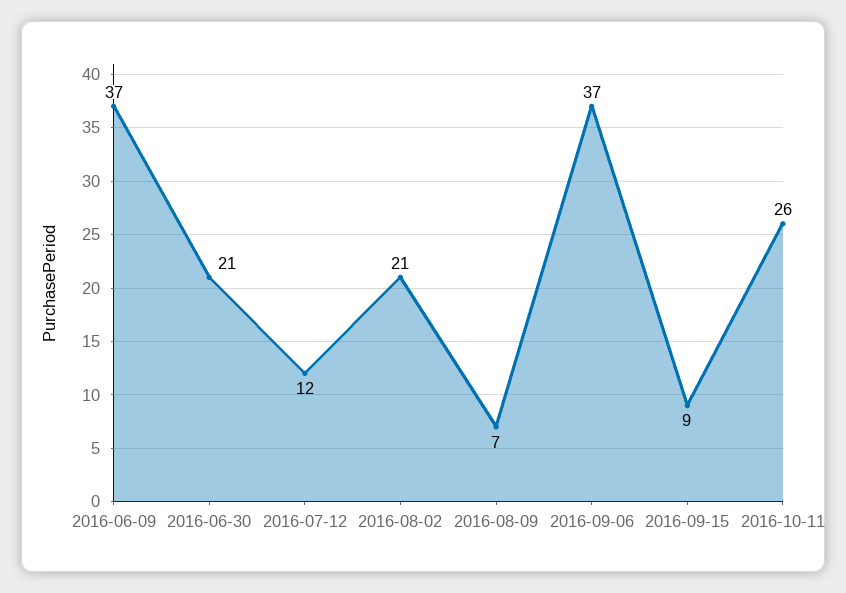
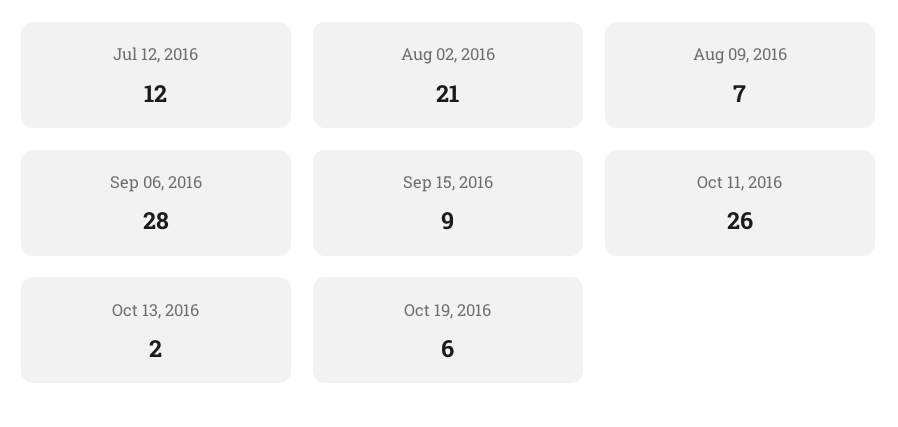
2016-06-09: 37 -> none
2016-06-30: 21 -> none
2016-09-06: 37 -> 28
Oct 13, 2016: none -> 2
Oct 19, 2016: none -> 6

